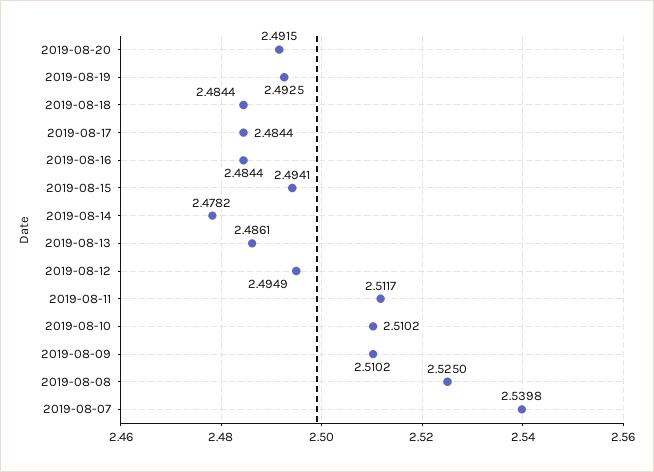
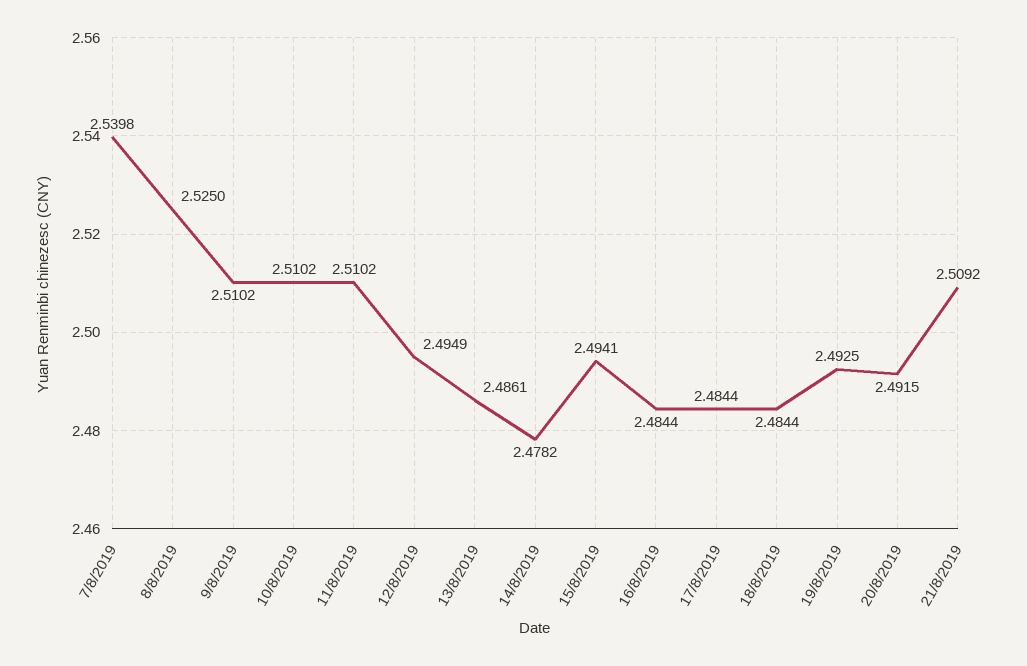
2019-08-11: 2.5117 -> 2.5102
21/8/2019: none -> 2.5092

